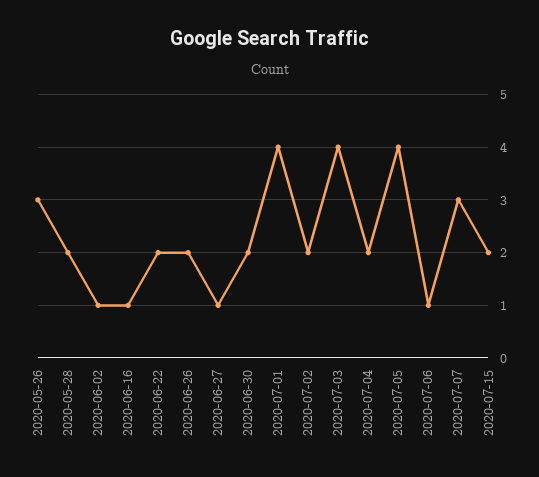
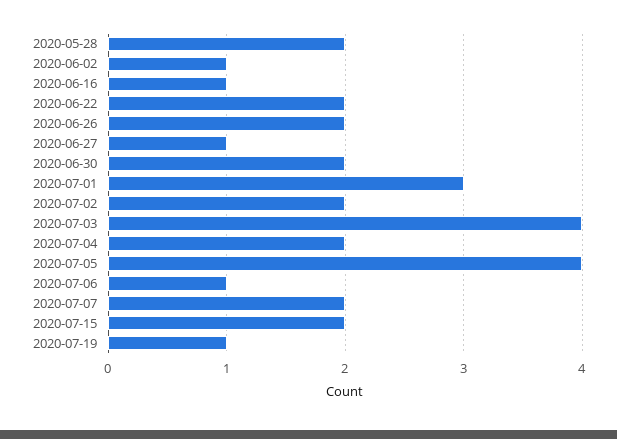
2020-05-26: 3 -> none
2020-07-01: 4 -> 3
2020-07-07: 3 -> 2
2020-07-19: none -> 1

